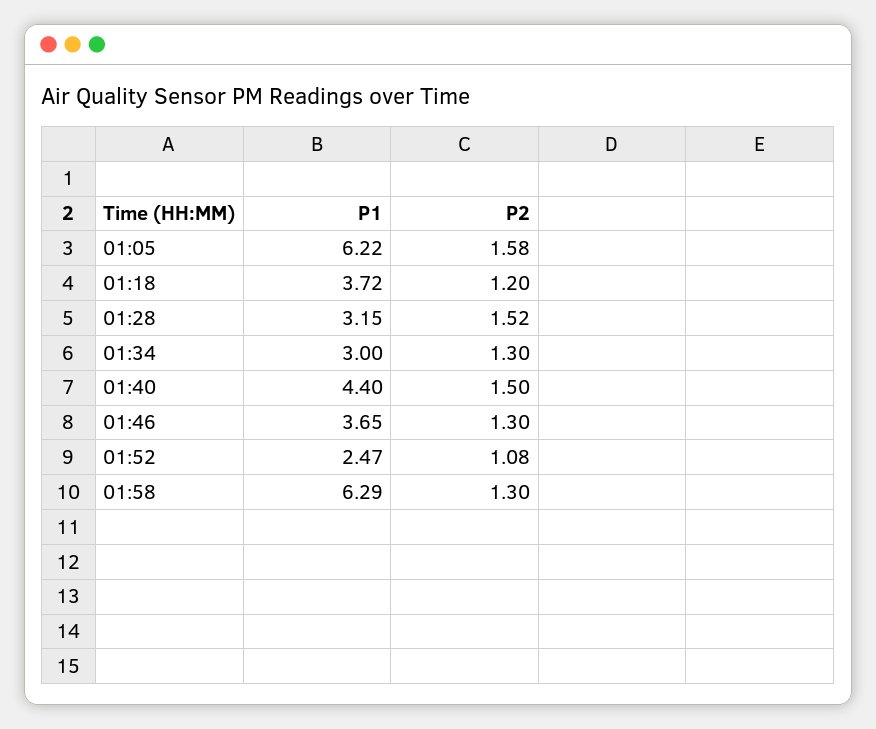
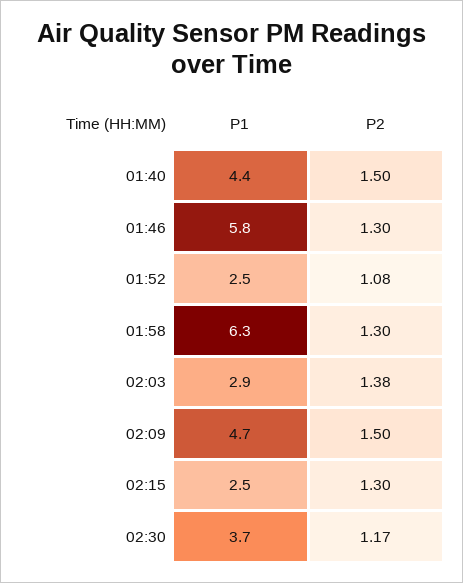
P1, 01:05: 6.22 -> none
P2, 01:05: 1.58 -> none
P1, 01:18: 3.72 -> none
P2, 01:18: 1.2 -> none
P1, 01:28: 3.15 -> none
P2, 01:28: 1.52 -> none
P1, 01:34: 3 -> none
P2, 01:34: 1.3 -> none
P1, 01:46: 3.65 -> 5.8
P1, 02:03: none -> 2.9
P2, 02:03: none -> 1.38
P1, 02:09: none -> 4.7
P2, 02:09: none -> 1.5
P1, 02:15: none -> 2.5
P2, 02:15: none -> 1.3
P1, 02:30: none -> 3.7
P2, 02:30: none -> 1.17

